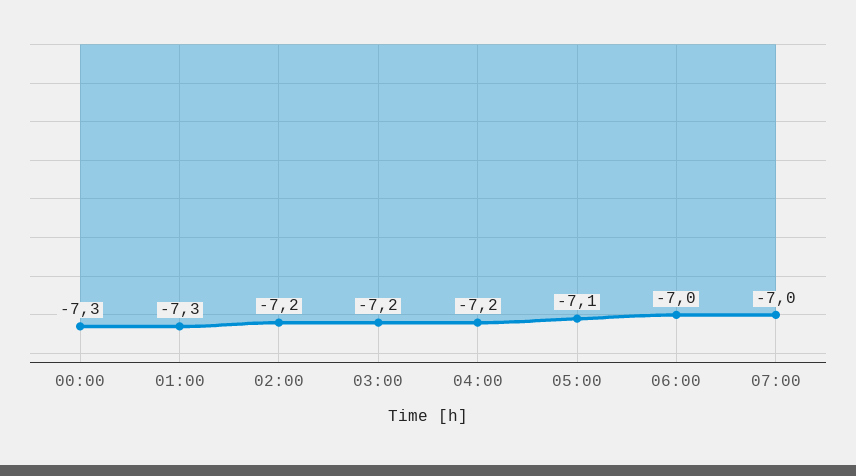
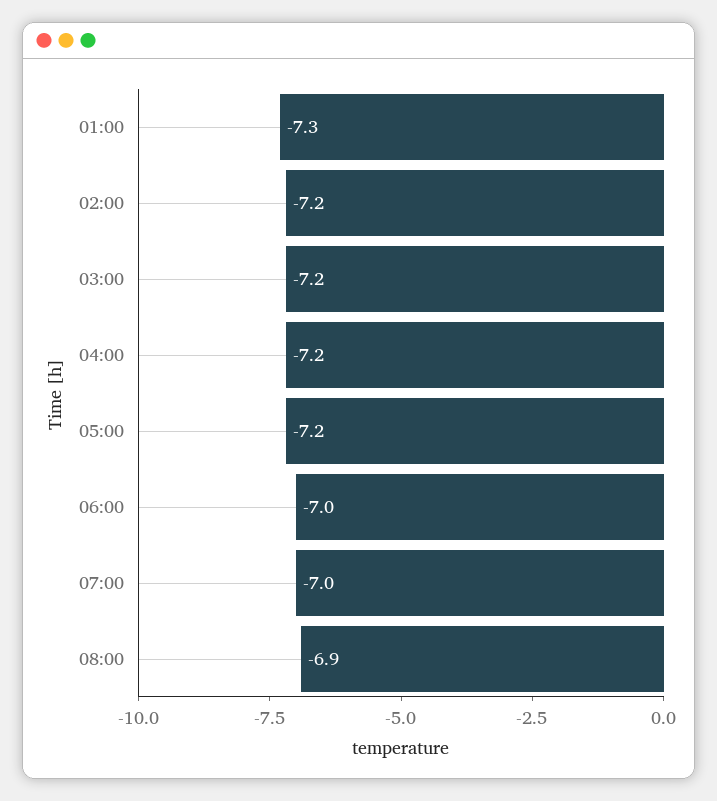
00:00: -7.3 -> none
05:00: -7.1 -> -7.2
08:00: none -> -6.9

